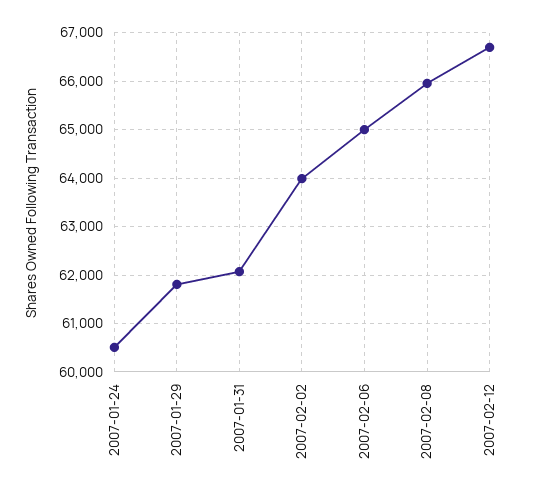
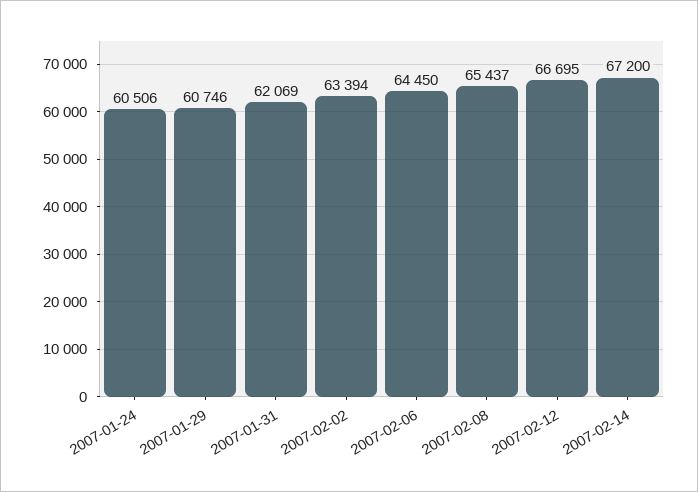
2007-01-29: 61800 -> 60746
2007-02-02: 64000 -> 63394
2007-02-06: 65000 -> 64450
2007-02-08: 66000 -> 65437
2007-02-14: none -> 67200

